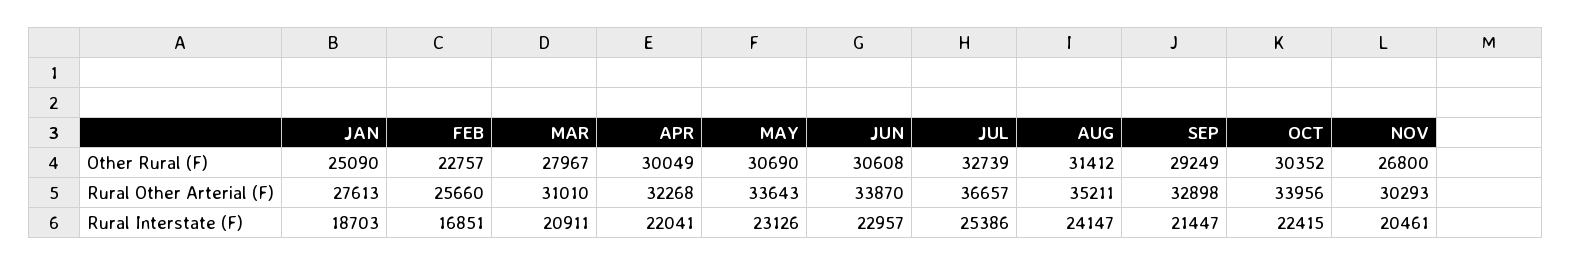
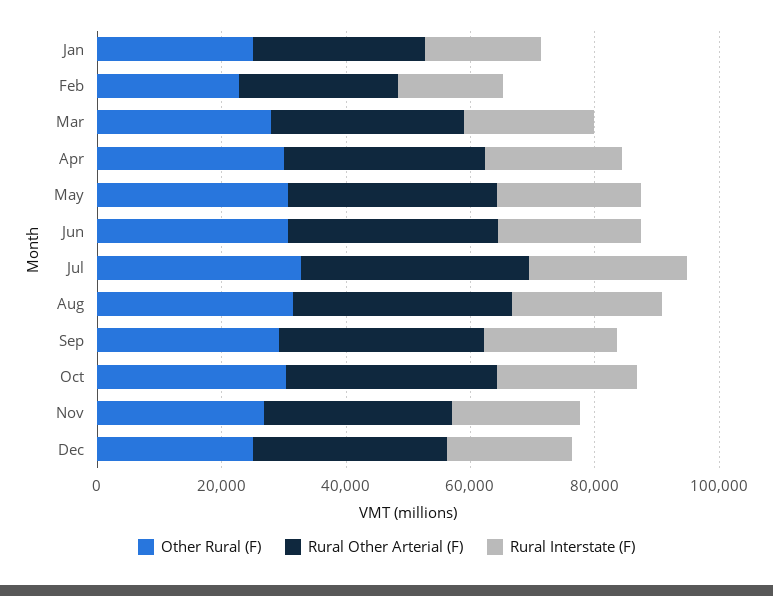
Other Rural (F), Dec: none -> 25000
Rural Other Arterial (F), Dec: none -> 30000
Rural Interstate (F), Dec: none -> 20000

